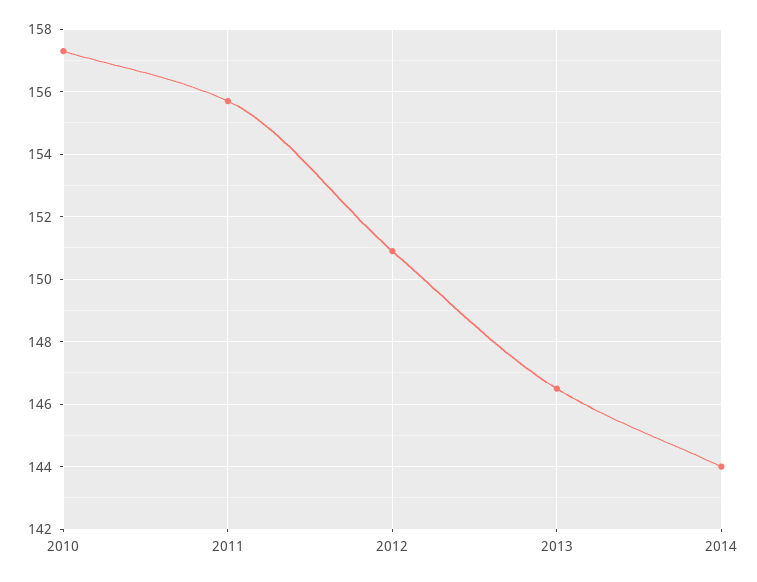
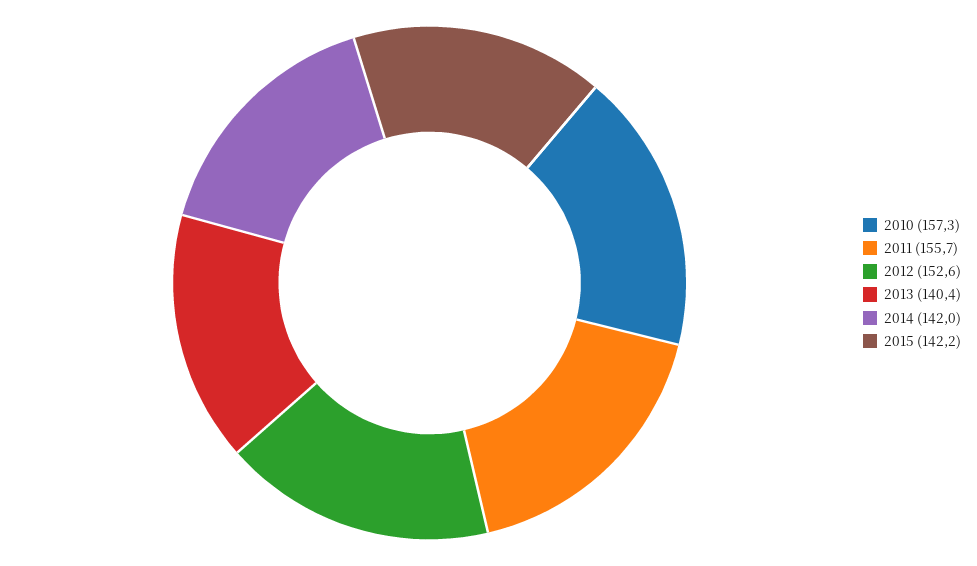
2012: 151 -> 152.6
2013: 146.5 -> 140.4
2014: 144 -> 142
2015: none -> 142.2

